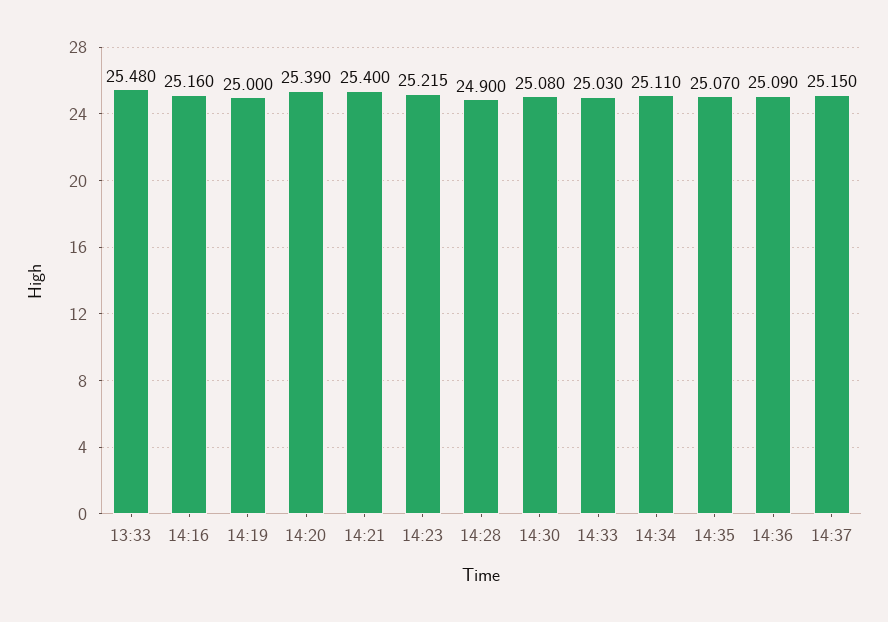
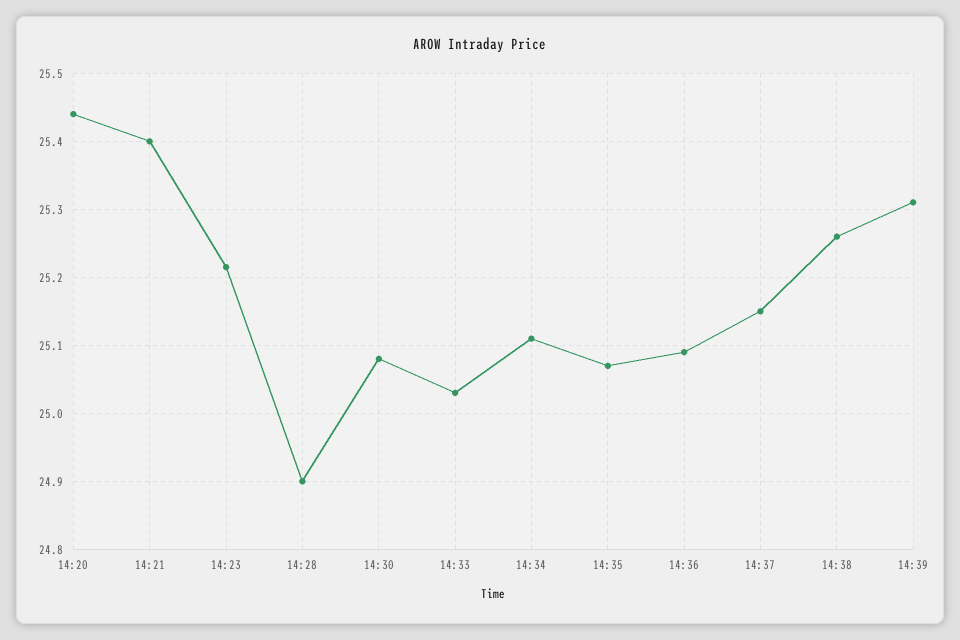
13:33: 25.48 -> none
14:16: 25.16 -> none
14:19: 25 -> none
14:20: 25.39 -> 25.44
14:38: none -> 25.26
14:39: none -> 25.31

